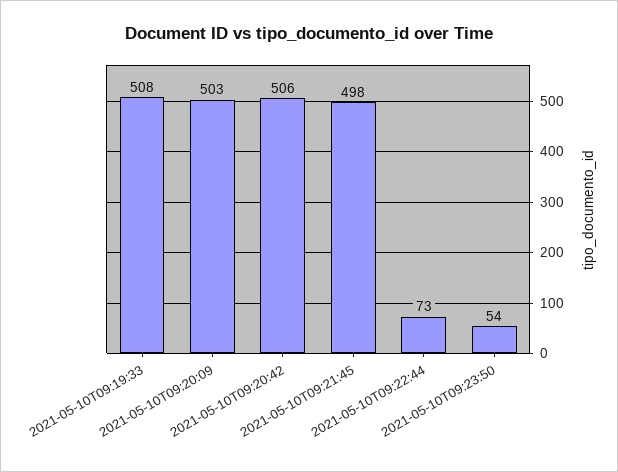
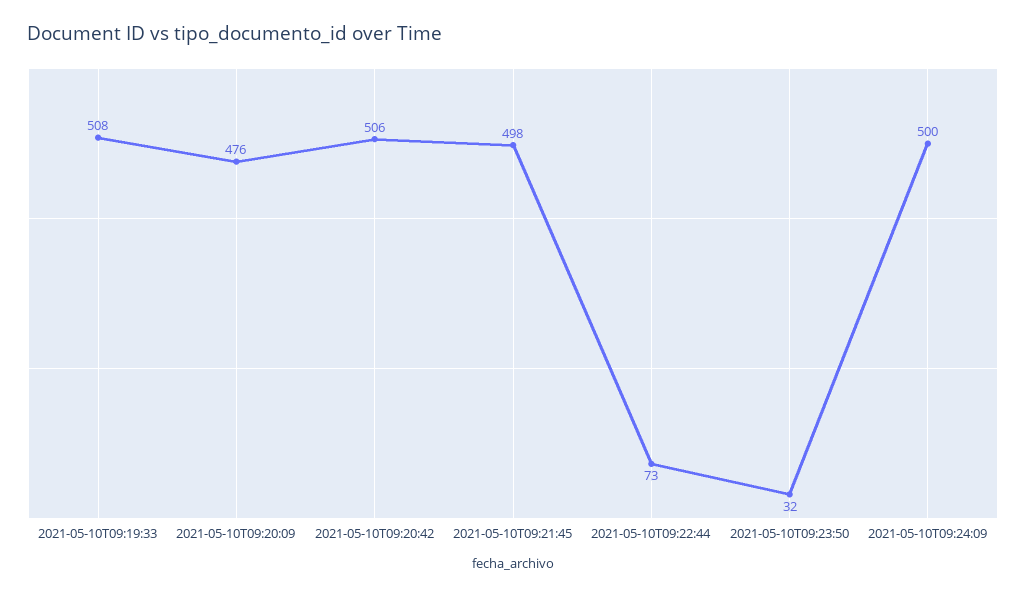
2021-05-10T09:20:09: 503 -> 476
2021-05-10T09:23:50: 54 -> 32
2021-05-10T09:24:09: none -> 500

